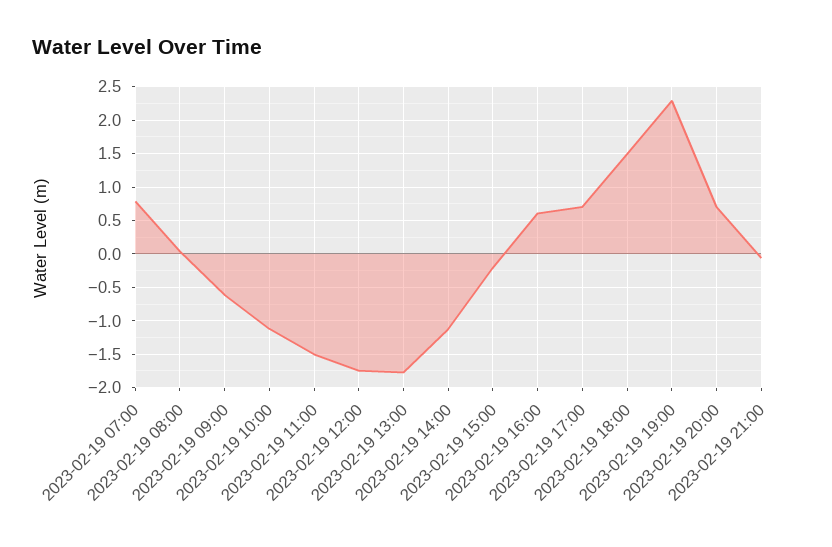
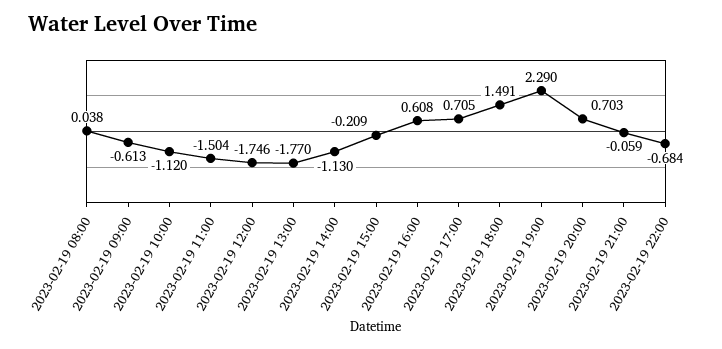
2023-02-19 07:00: 0.8 -> none
2023-02-19 22:00: none -> -0.684

